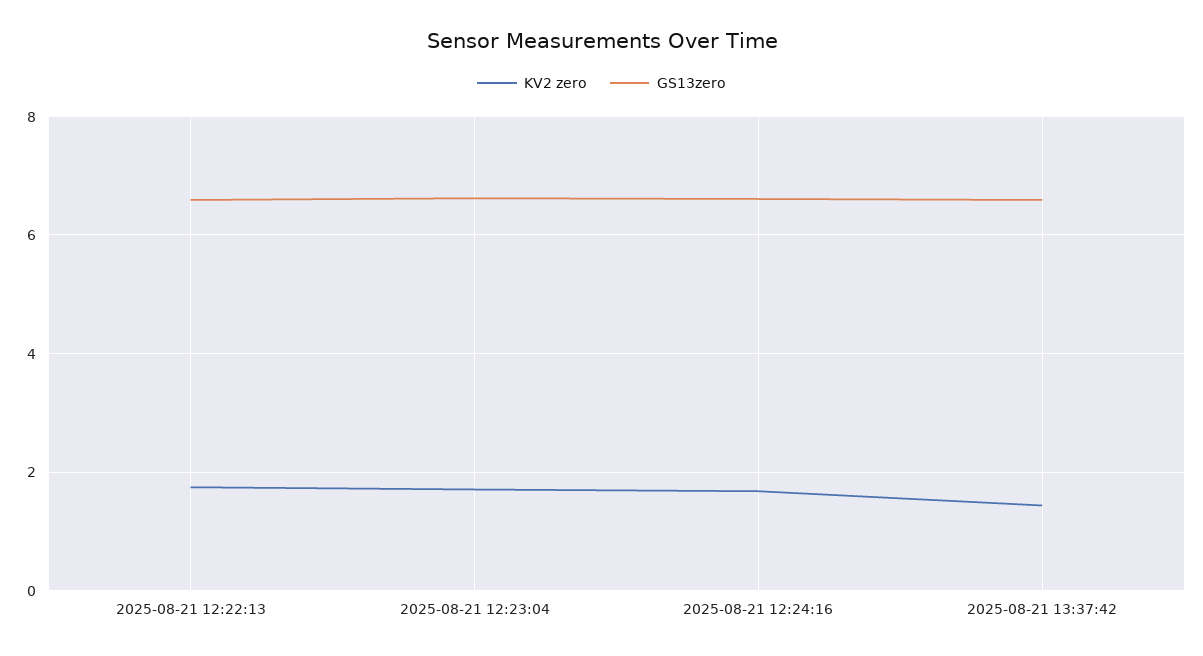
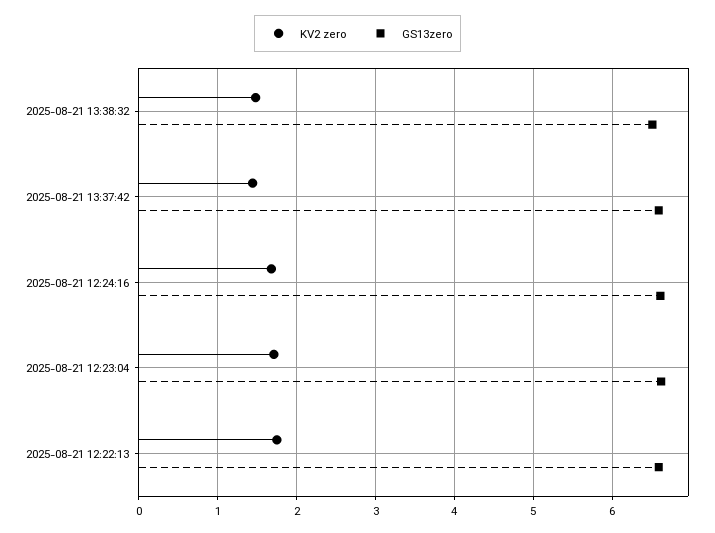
KV2 zero, 2025-08-21 13:38:32: none -> 1.5
GS13zero, 2025-08-21 13:38:32: none -> 6.5

